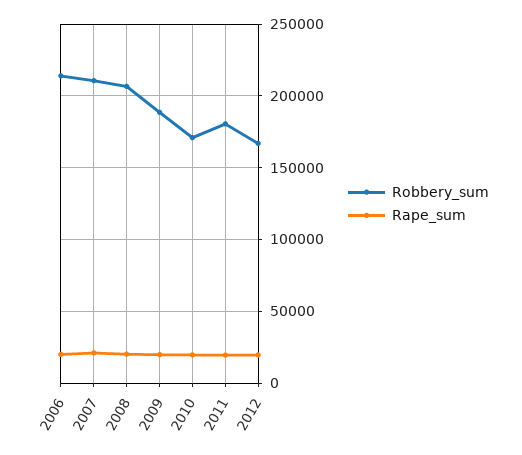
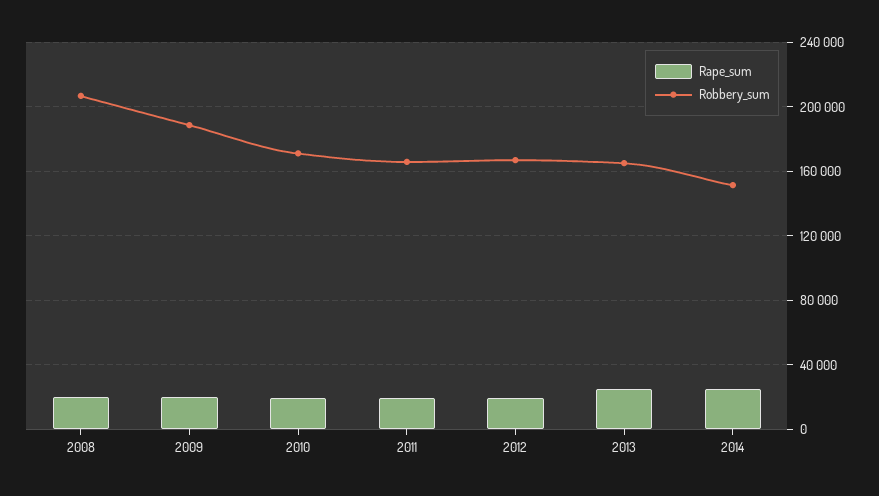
Robbery_sum, 2006: 215000 -> none
Rape_sum, 2006: 20000 -> none
Robbery_sum, 2007: 210000 -> none
Rape_sum, 2007: 20000 -> none
Robbery_sum, 2011: 180000 -> 165000
Rape_sum, 2013: none -> 25000
Robbery_sum, 2013: none -> 165000
Rape_sum, 2014: none -> 25000
Robbery_sum, 2014: none -> 150000

